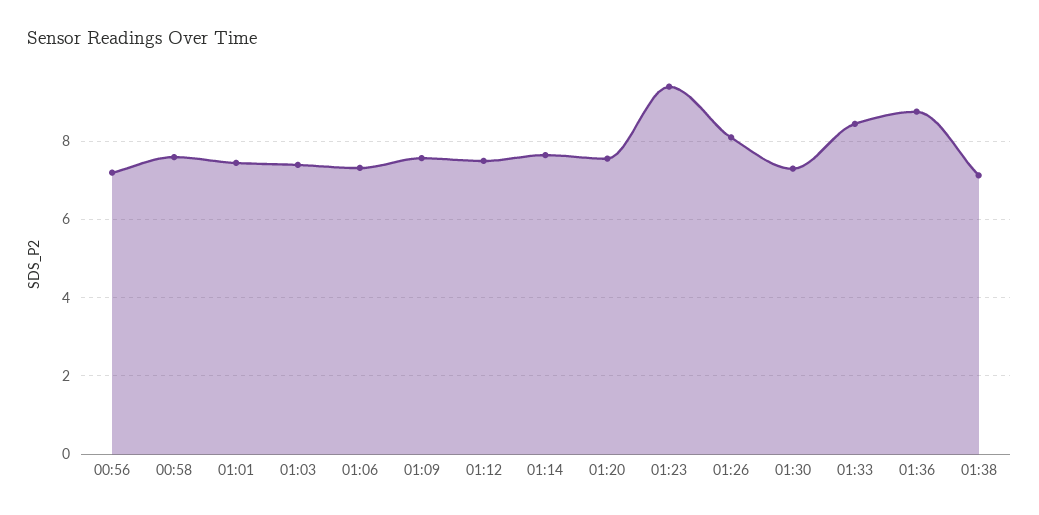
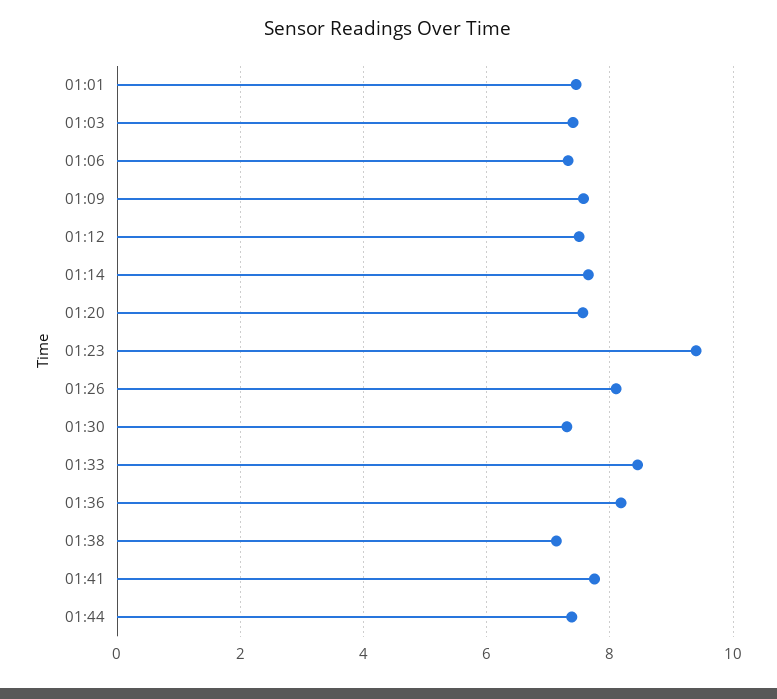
00:56: 7.2 -> none
00:58: 7.6 -> none
01:36: 8.8 -> 8.2
01:41: none -> 7.8
01:44: none -> 7.4

